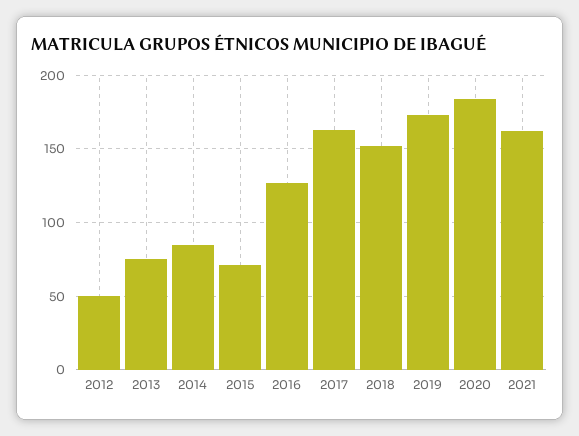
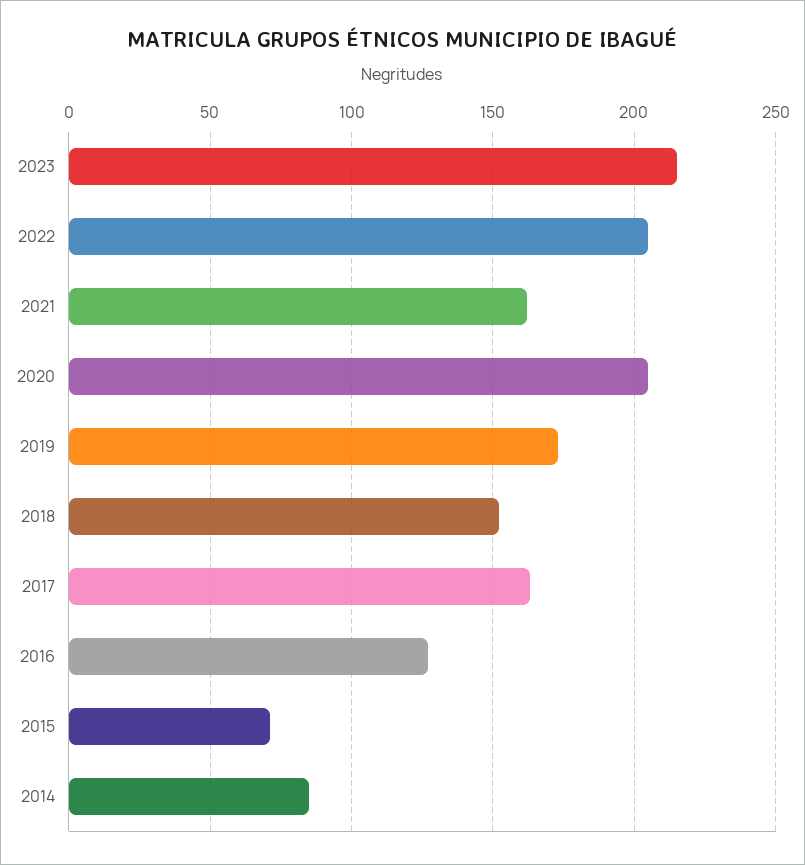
2012: 50 -> none
2013: 75 -> none
2020: 185 -> 205
2023: none -> 215
2022: none -> 205

